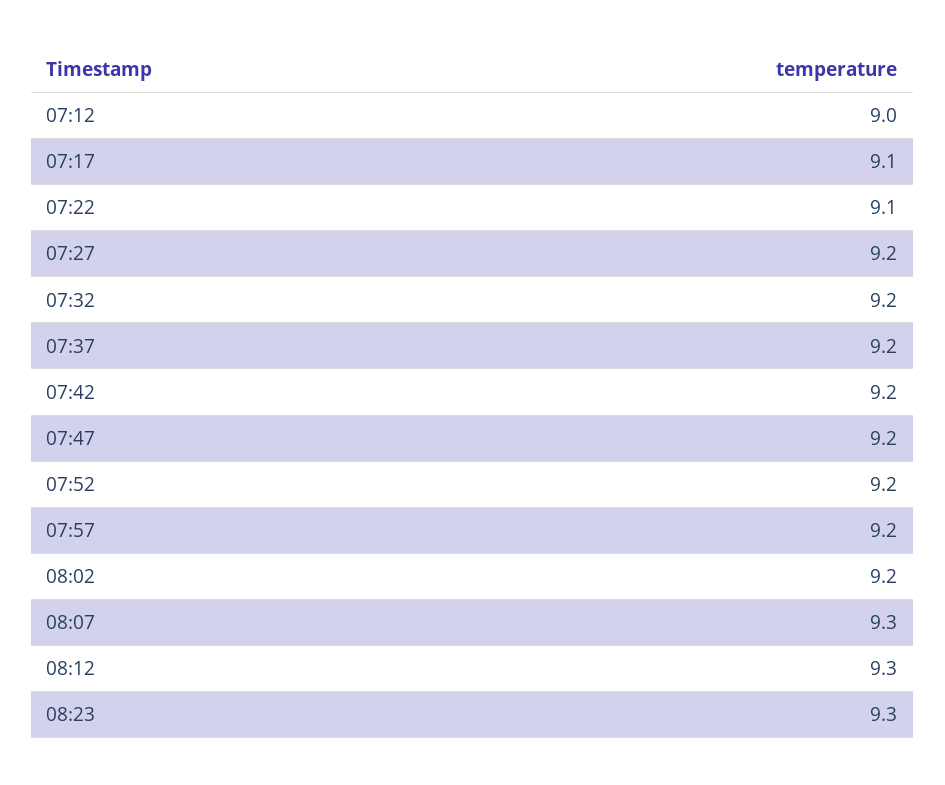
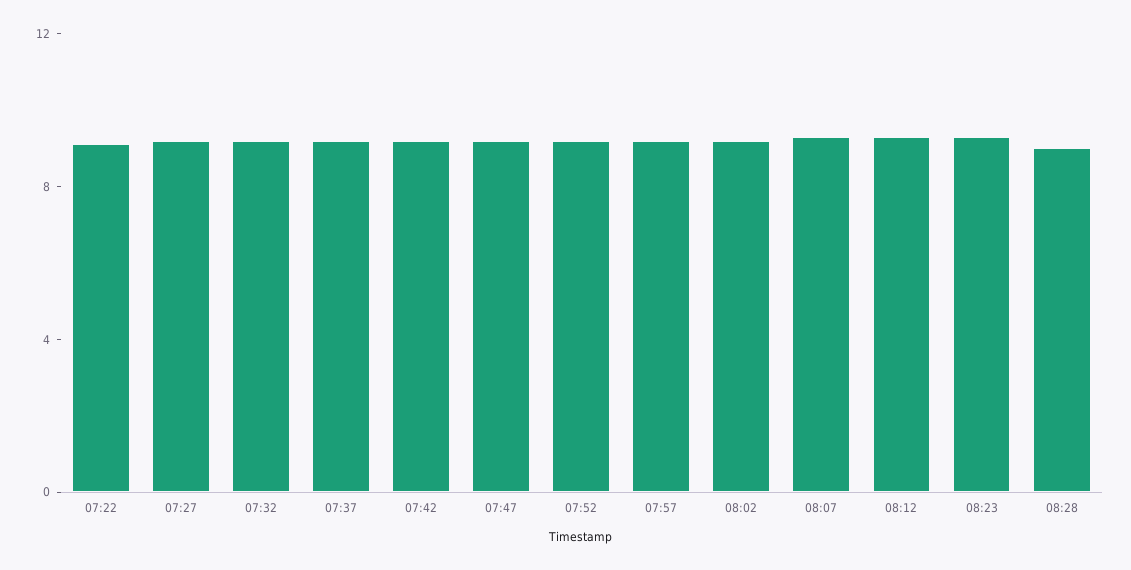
07:12: 9 -> none
07:17: 9.1 -> none
08:28: none -> 9

